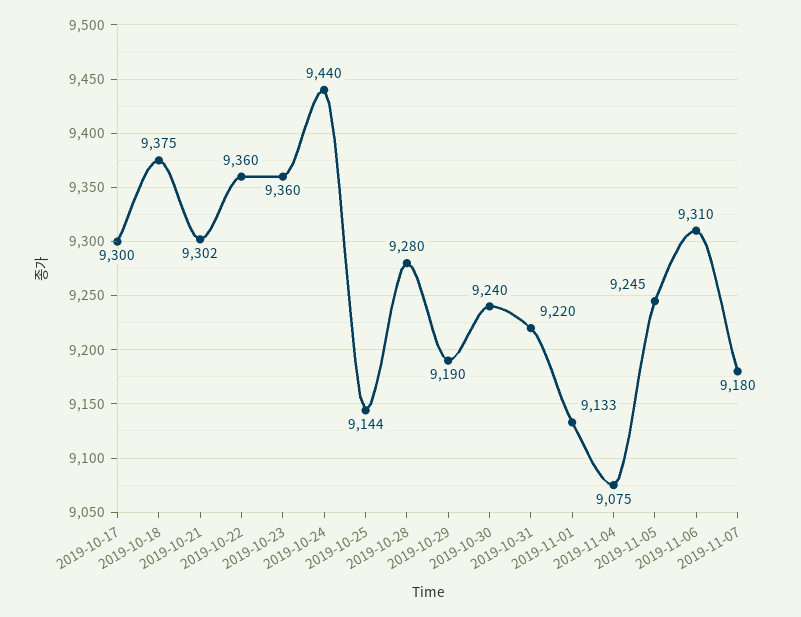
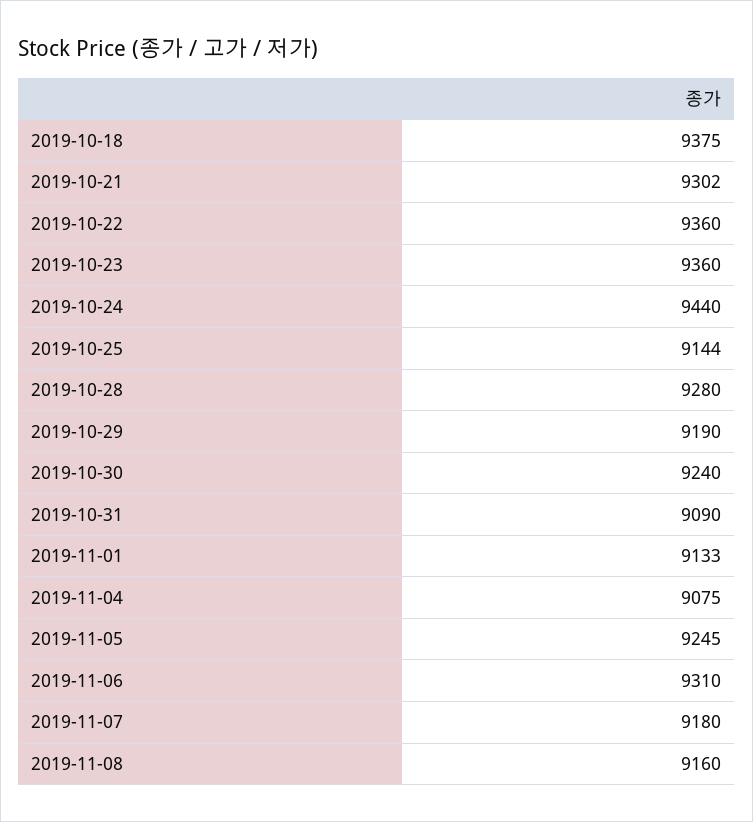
2019-10-17: 9300 -> none
2019-10-31: 9220 -> 9090
2019-11-08: none -> 9160

